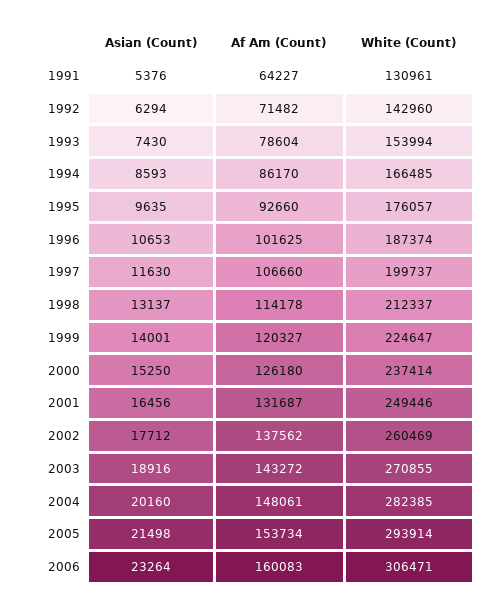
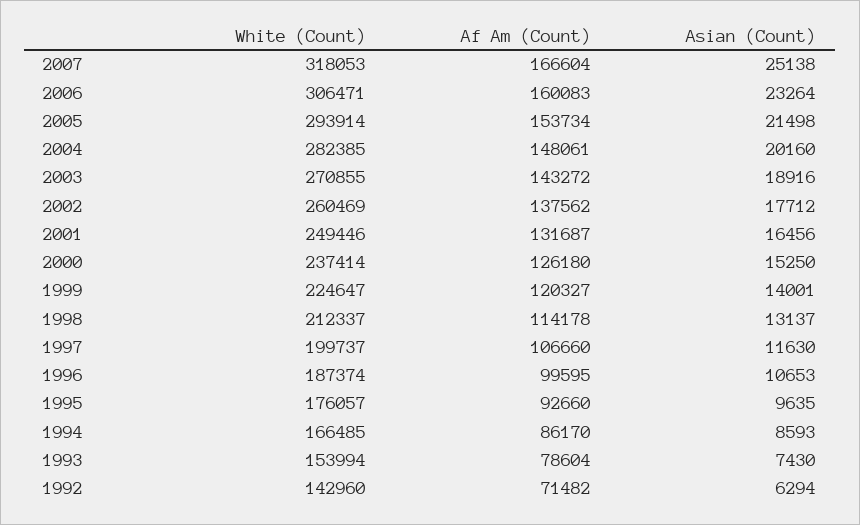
Asian (Count), 1991: 5376 -> none
Af Am (Count), 1991: 64227 -> none
White (Count), 1991: 130961 -> none
Af Am (Count), 1996: 101625 -> 99595
White (Count), 2007: none -> 318053
Af Am (Count), 2007: none -> 166604
Asian (Count), 2007: none -> 25138

